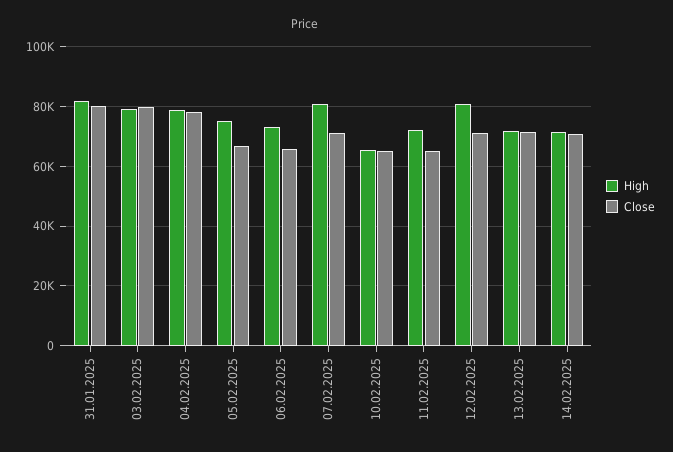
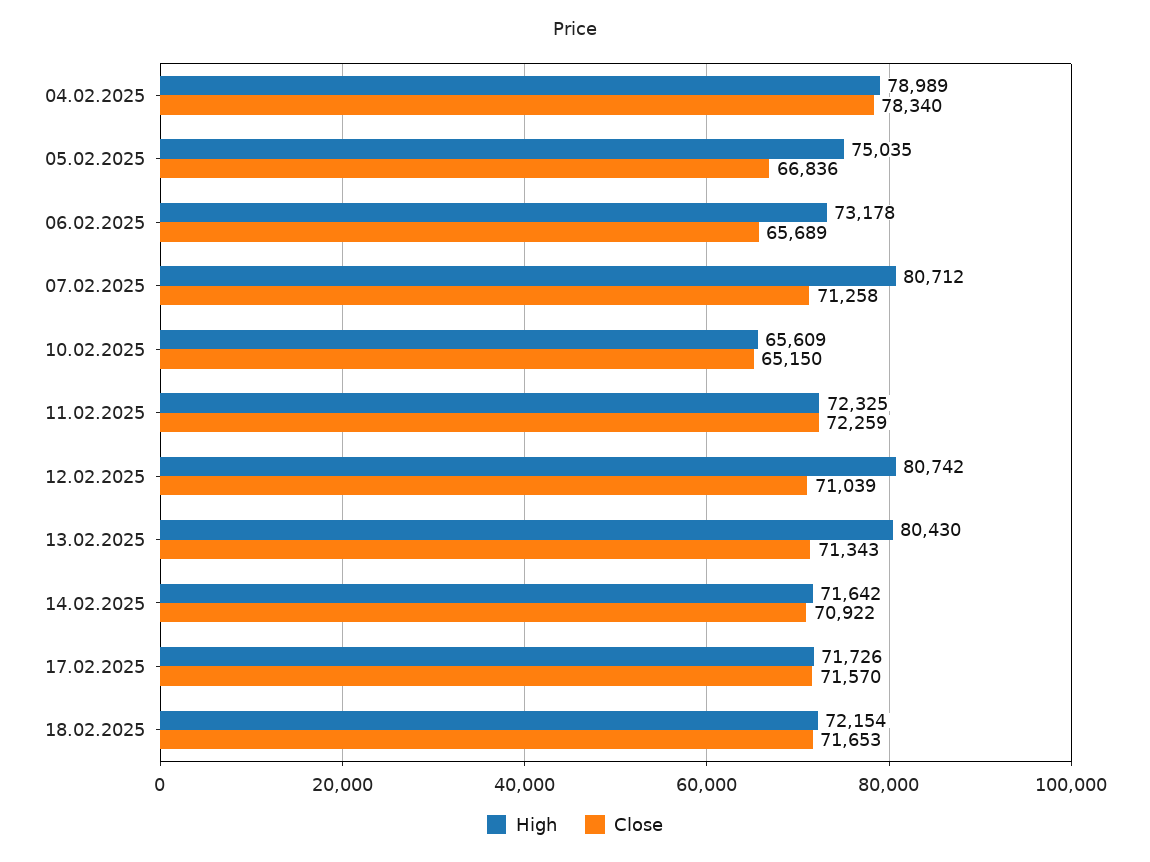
High, 31.01.2025: 82500 -> none
Close, 31.01.2025: 80000 -> none
High, 03.02.2025: 80000 -> none
Close, 03.02.2025: 80000 -> none
Close, 11.02.2025: 65000 -> 72259
High, 13.02.2025: 72500 -> 80430
High, 17.02.2025: none -> 71726
Close, 17.02.2025: none -> 71570
High, 18.02.2025: none -> 72154
Close, 18.02.2025: none -> 71653

